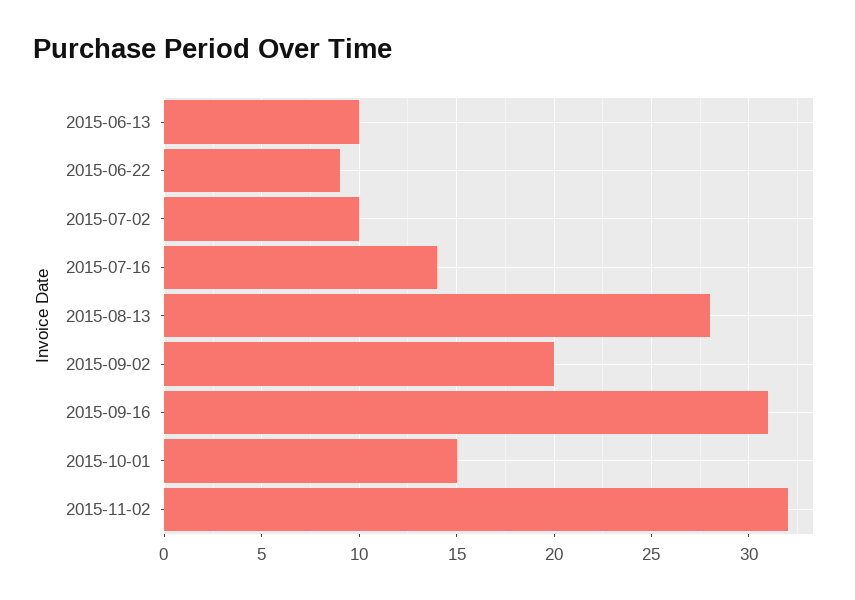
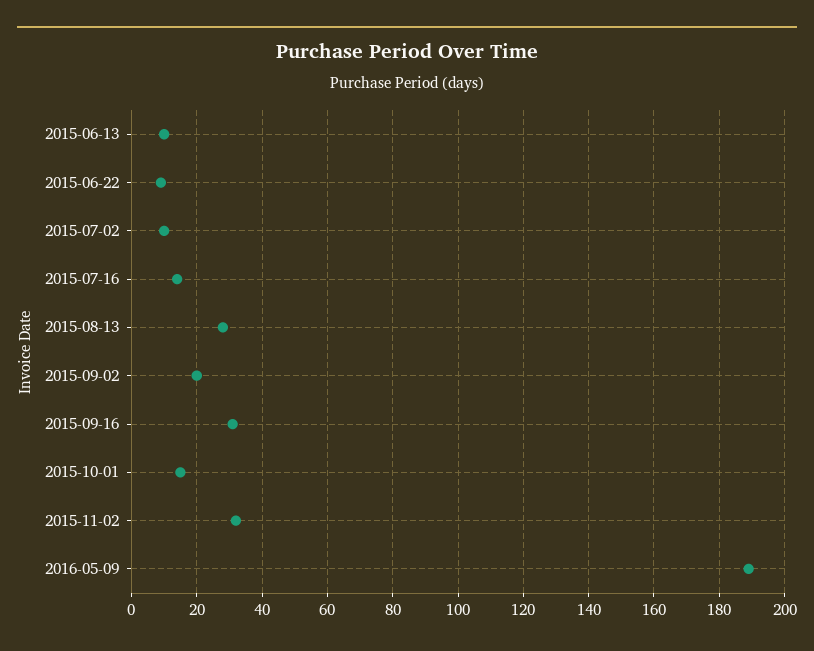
2016-05-09: none -> 190

